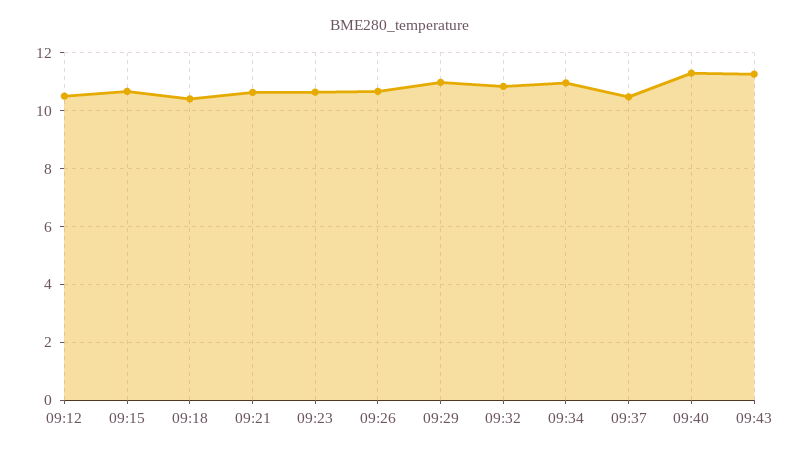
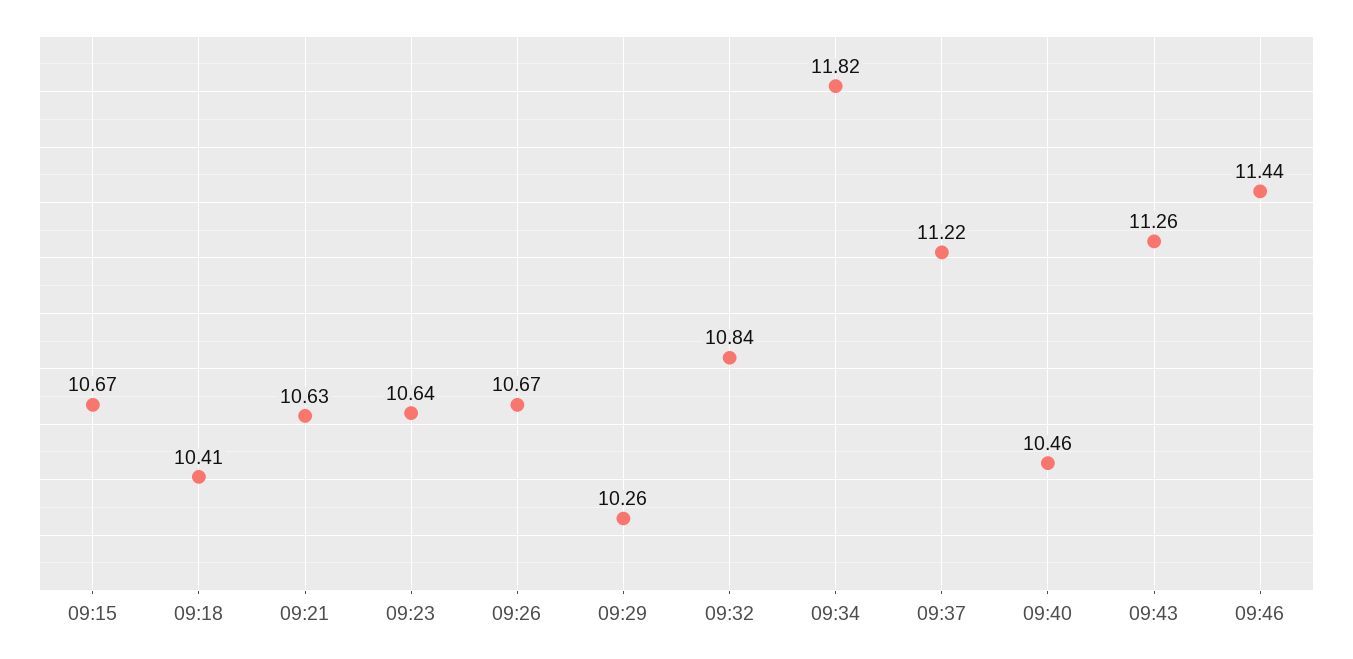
09:12: 10.5 -> none
09:29: 11 -> 10.26
09:34: 11 -> 11.82
09:37: 10.5 -> 11.22
09:40: 11.25 -> 10.46
09:46: none -> 11.44

